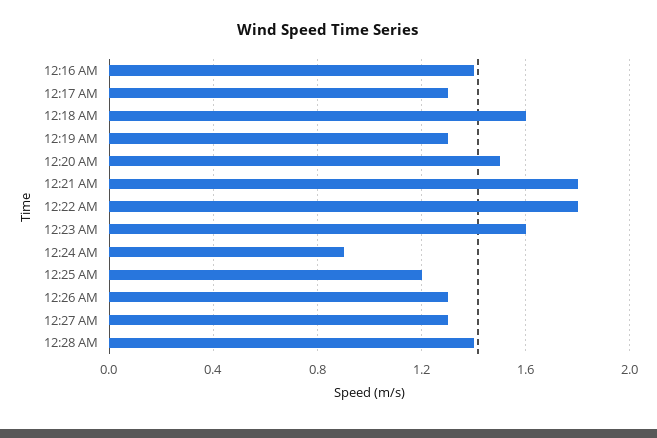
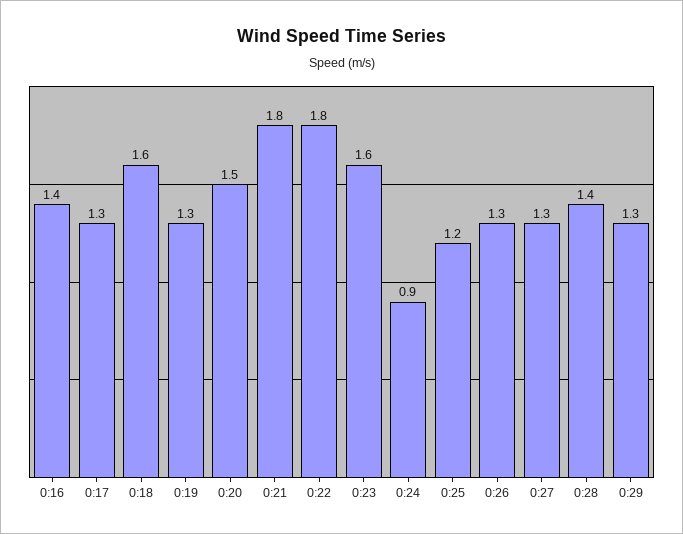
0:29: none -> 1.3

